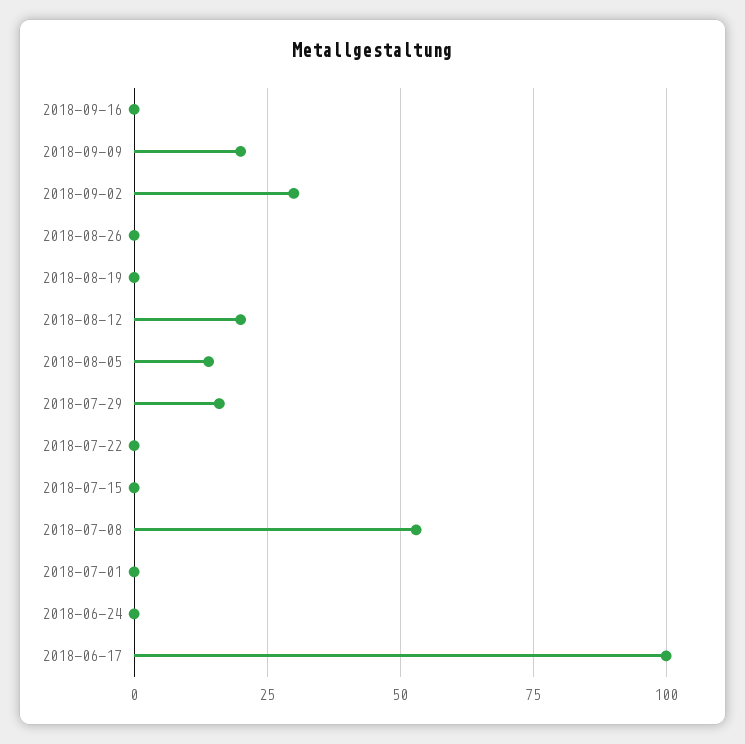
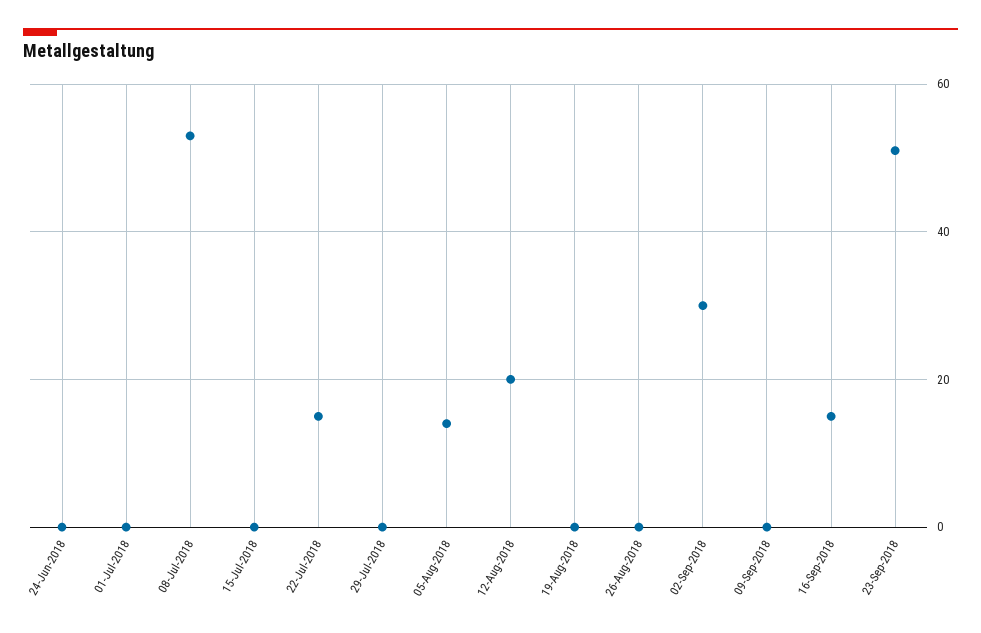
2018-09-16: 0 -> 15
2018-09-09: 20 -> 0
2018-07-29: 15 -> 0
2018-07-22: 0 -> 15
2018-06-17: 100 -> none
23-Sep-2018: none -> 50

